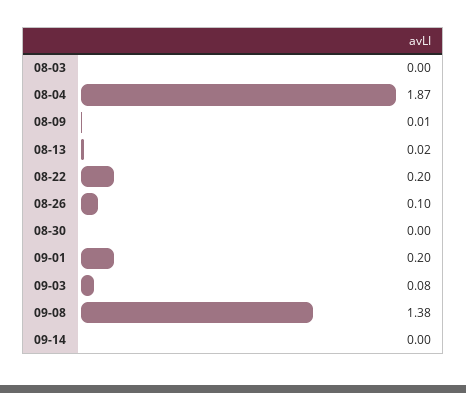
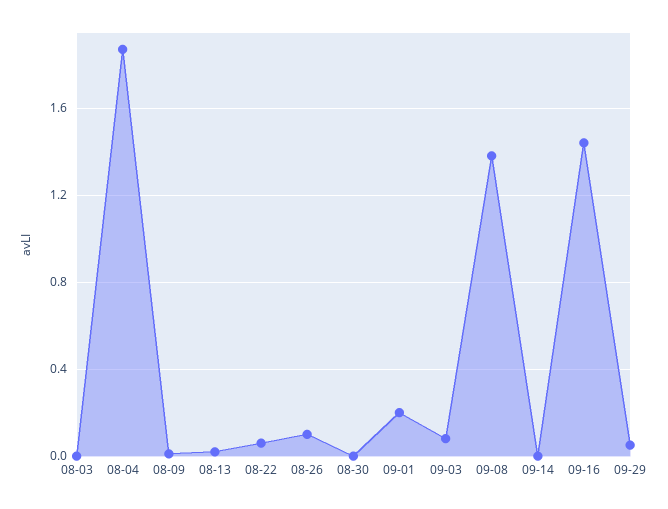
08-22: 0.2 -> 0.05
09-16: none -> 1.45
09-29: none -> 0.05

